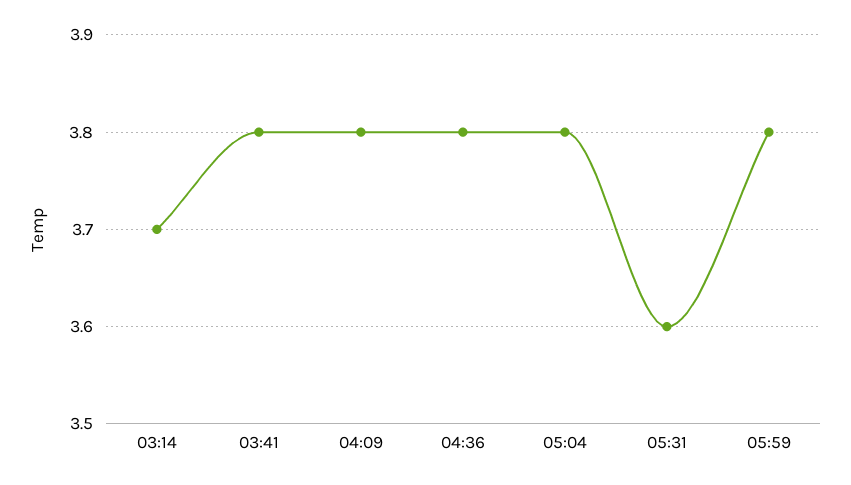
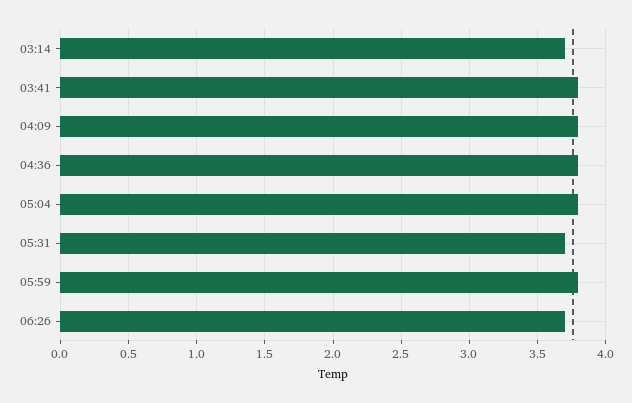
05:31: 3.6 -> 3.7
06:26: none -> 3.7

